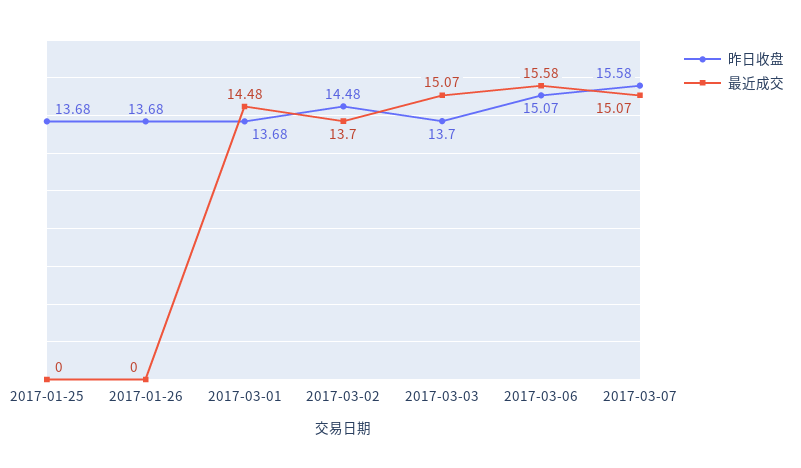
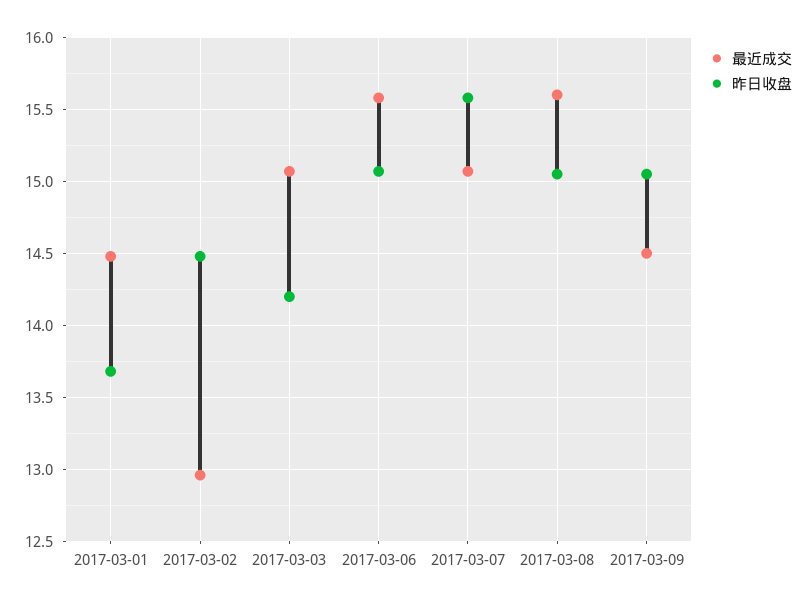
昨日收盘, 2017-01-25: 13.68 -> none
最近成交, 2017-01-25: 0 -> none
昨日收盘, 2017-01-26: 13.68 -> none
最近成交, 2017-01-26: 0 -> none
最近成交, 2017-03-02: 13.7 -> 12.95
昨日收盘, 2017-03-03: 13.7 -> 14.2
最近成交, 2017-03-08: none -> 15.6
昨日收盘, 2017-03-08: none -> 15.05
最近成交, 2017-03-09: none -> 14.5
昨日收盘, 2017-03-09: none -> 15.05

